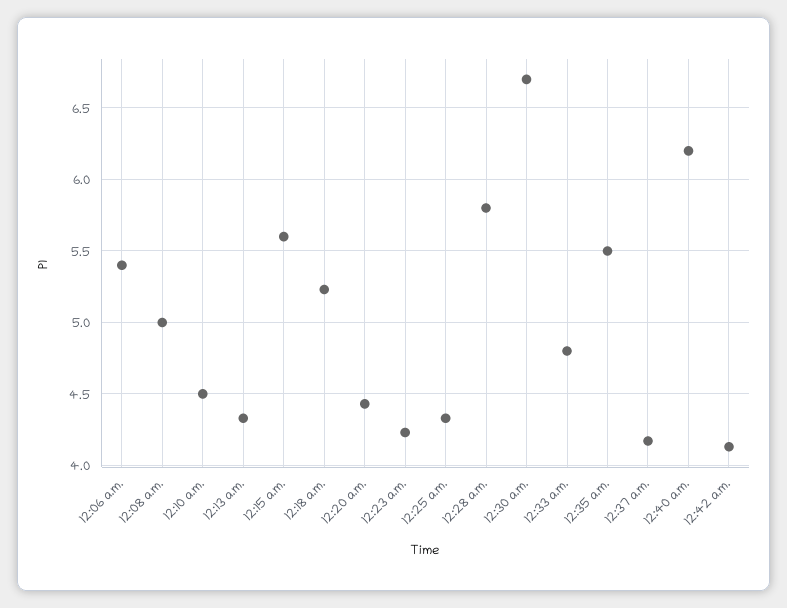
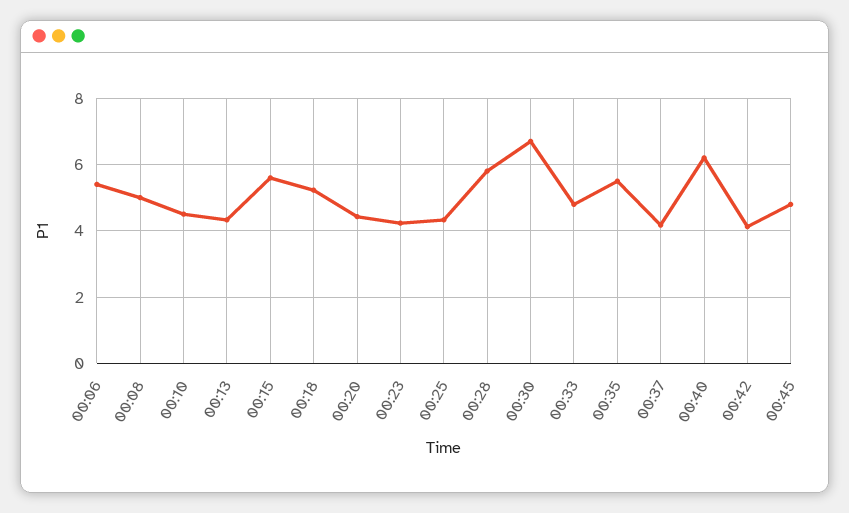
00:45: none -> 4.8

